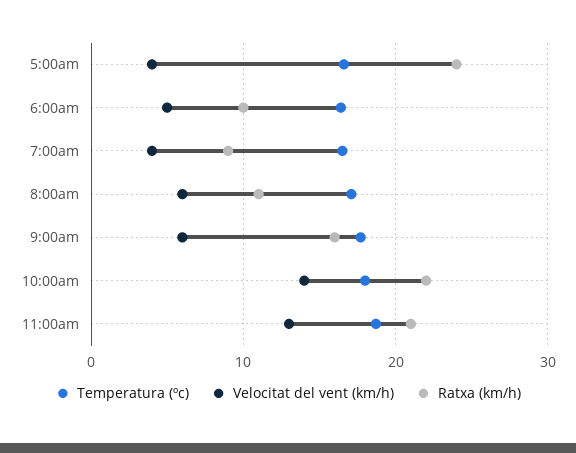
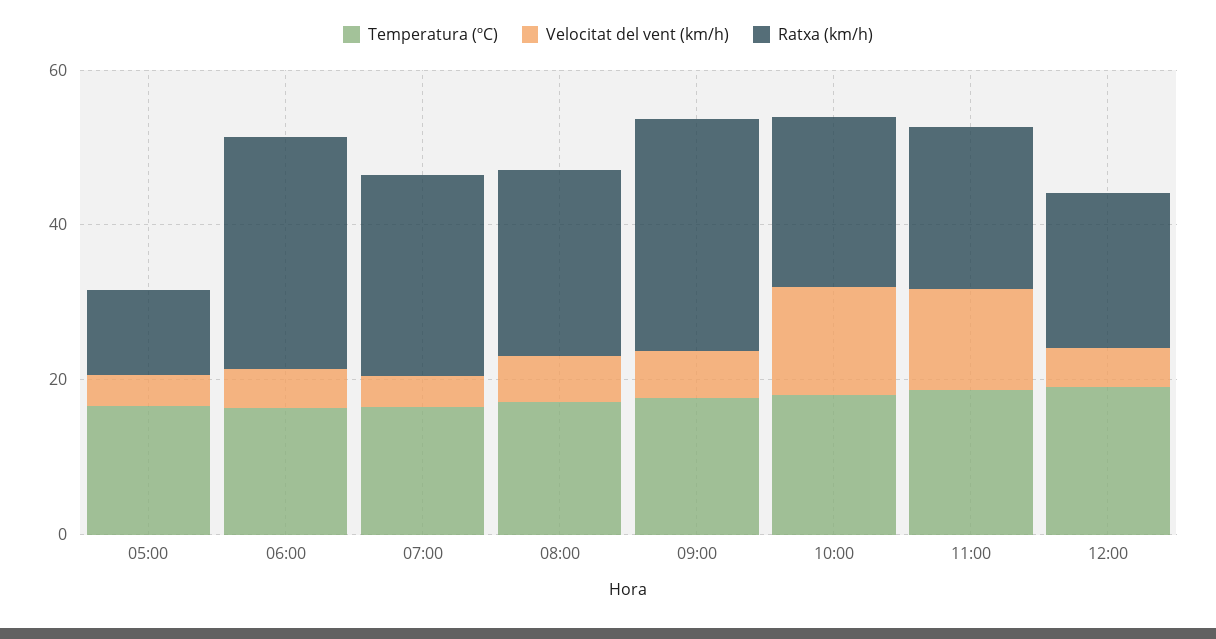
Ratxa (km/h), 5:00am: 24 -> 10
Ratxa (km/h), 6:00am: 10 -> 30
Ratxa (km/h), 7:00am: 9 -> 25
Ratxa (km/h), 8:00am: 11 -> 25
Ratxa (km/h), 9:00am: 16 -> 30
Temperatura (ºc), 12:00: none -> 20
Velocitat del vent (km/h), 12:00: none -> 5
Ratxa (km/h), 12:00: none -> 20

